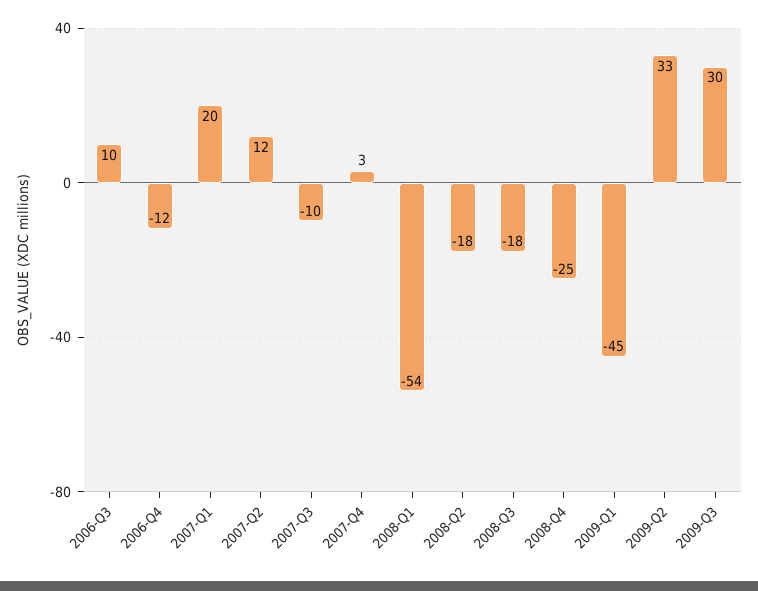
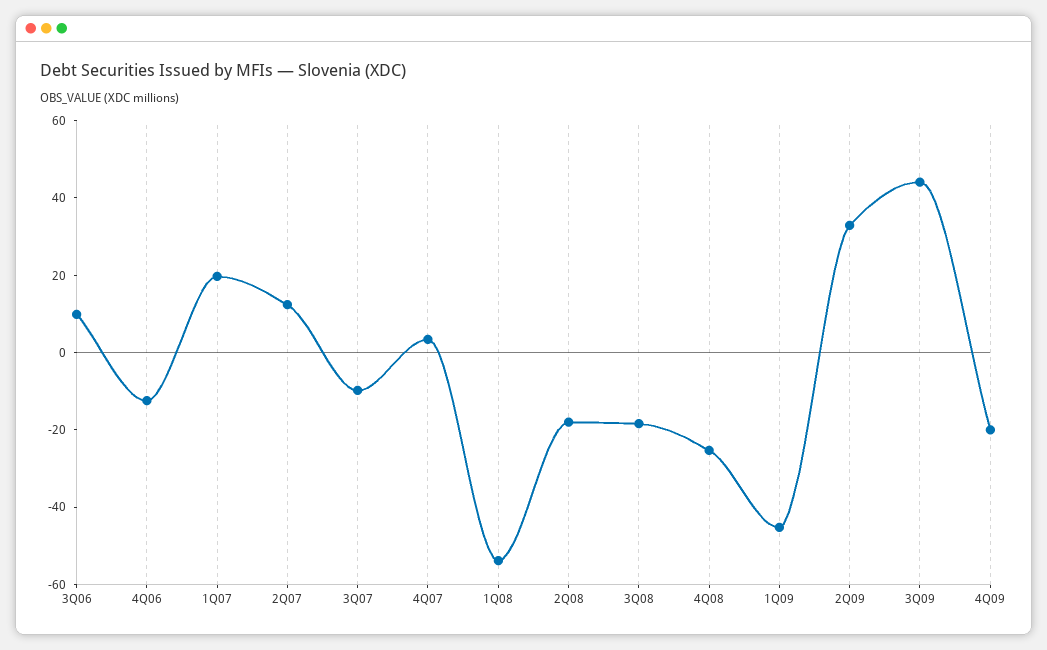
2009-Q3: 30 -> 45
4Q09: none -> -20

